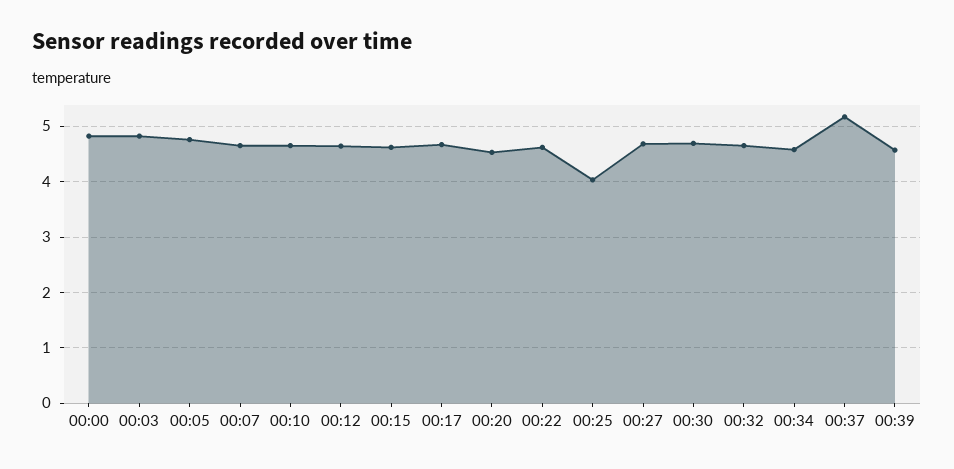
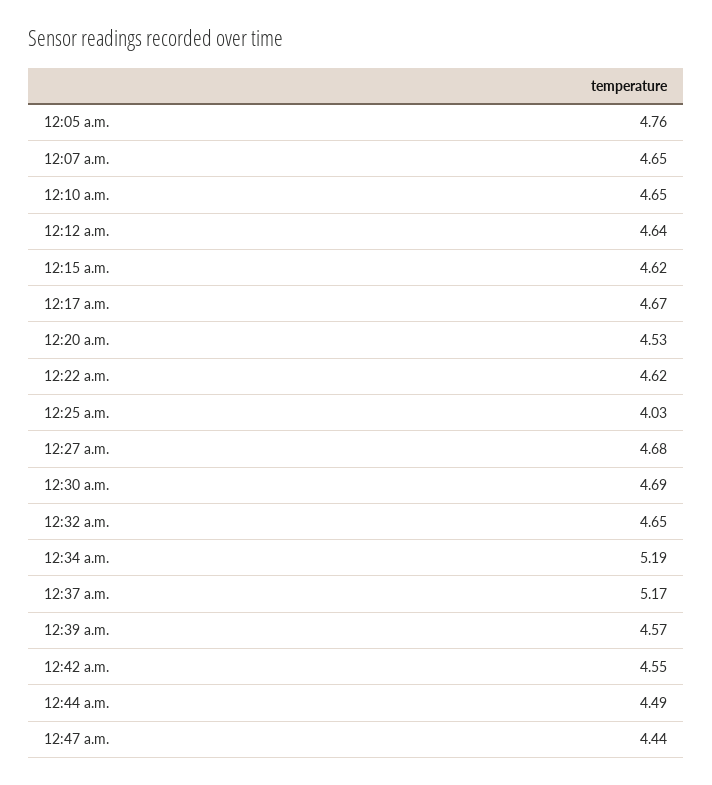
00:00: 4.8 -> none
00:03: 4.8 -> none
00:34: 4.6 -> 5.19
12:42 a.m.: none -> 4.55
12:44 a.m.: none -> 4.49
12:47 a.m.: none -> 4.44

